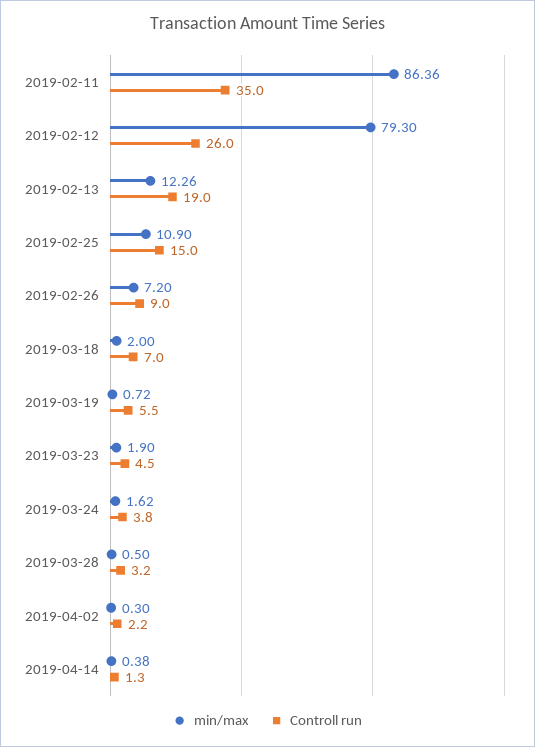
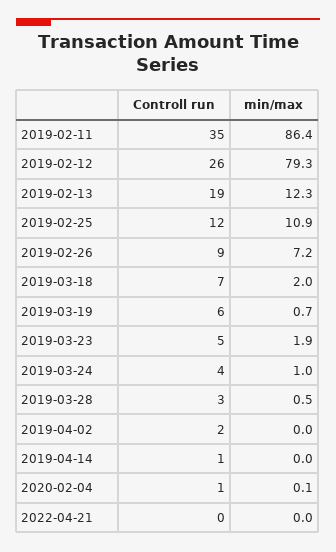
Controll run, 2019-02-25: 15 -> 12
min/max, 2019-03-24: 1.62 -> 1
min/max, 2019-04-02: 0.3 -> 0
min/max, 2019-04-14: 0.38 -> 0
Controll run, 2020-02-04: none -> 1
min/max, 2020-02-04: none -> 0.1
Controll run, 2022-04-21: none -> 0
min/max, 2022-04-21: none -> 0

